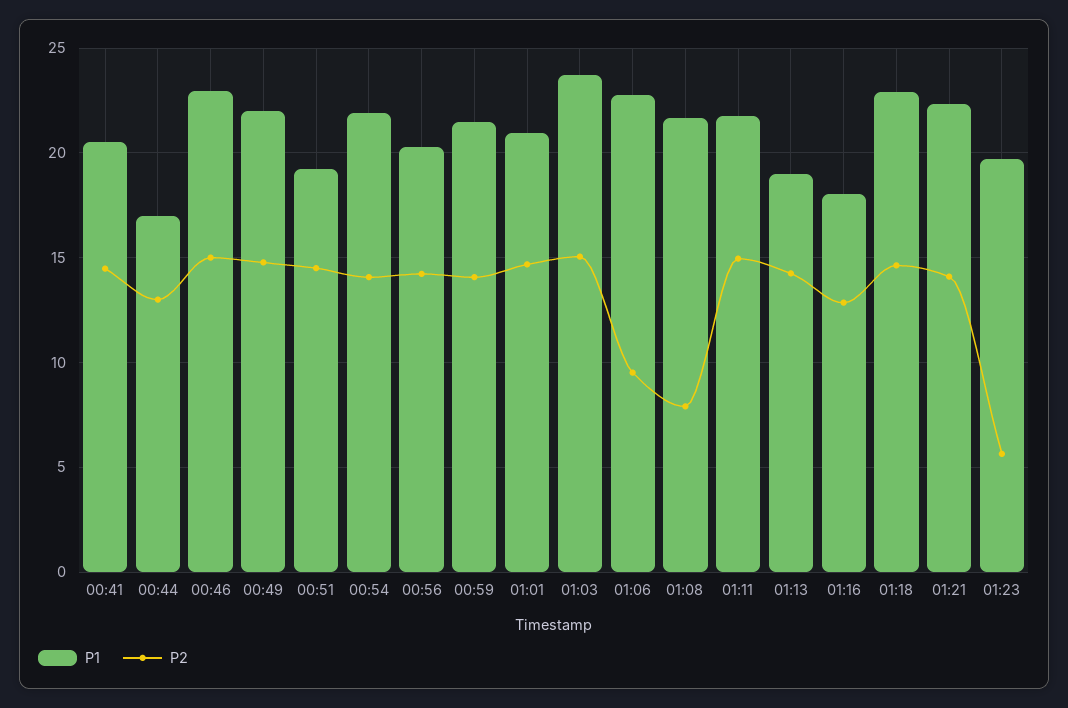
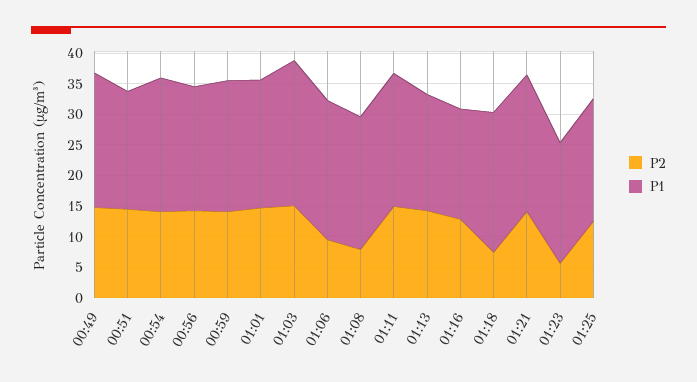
P1, 00:41: 20.5 -> none
P2, 00:41: 14.5 -> none
P1, 00:44: 17 -> none
P2, 00:44: 13 -> none
P1, 00:46: 23 -> none
P2, 00:46: 15 -> none
P2, 01:18: 14.5 -> 7.5
P2, 01:25: none -> 12.5
P1, 01:25: none -> 20

